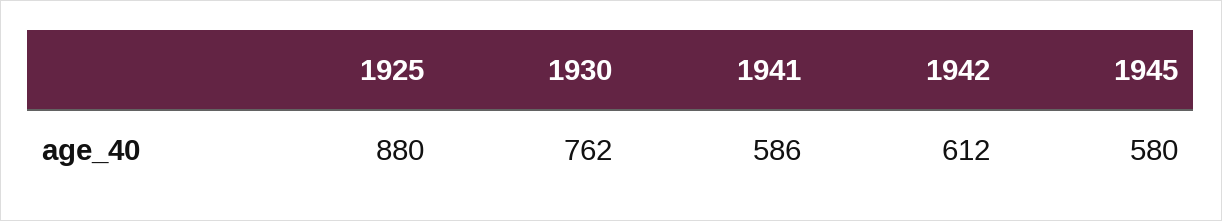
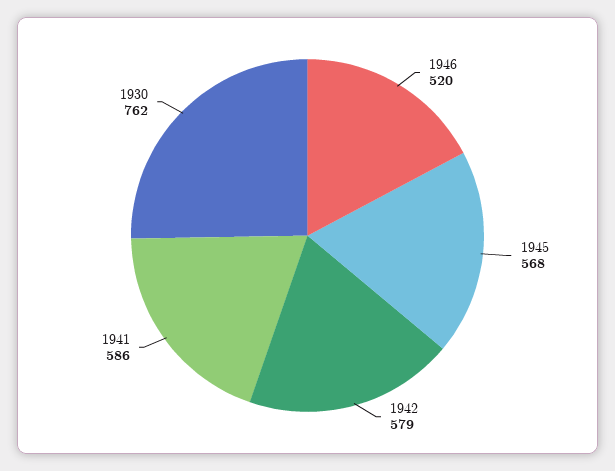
1925: 880 -> none
1942: 612 -> 579
1945: 580 -> 568
1946: none -> 520

